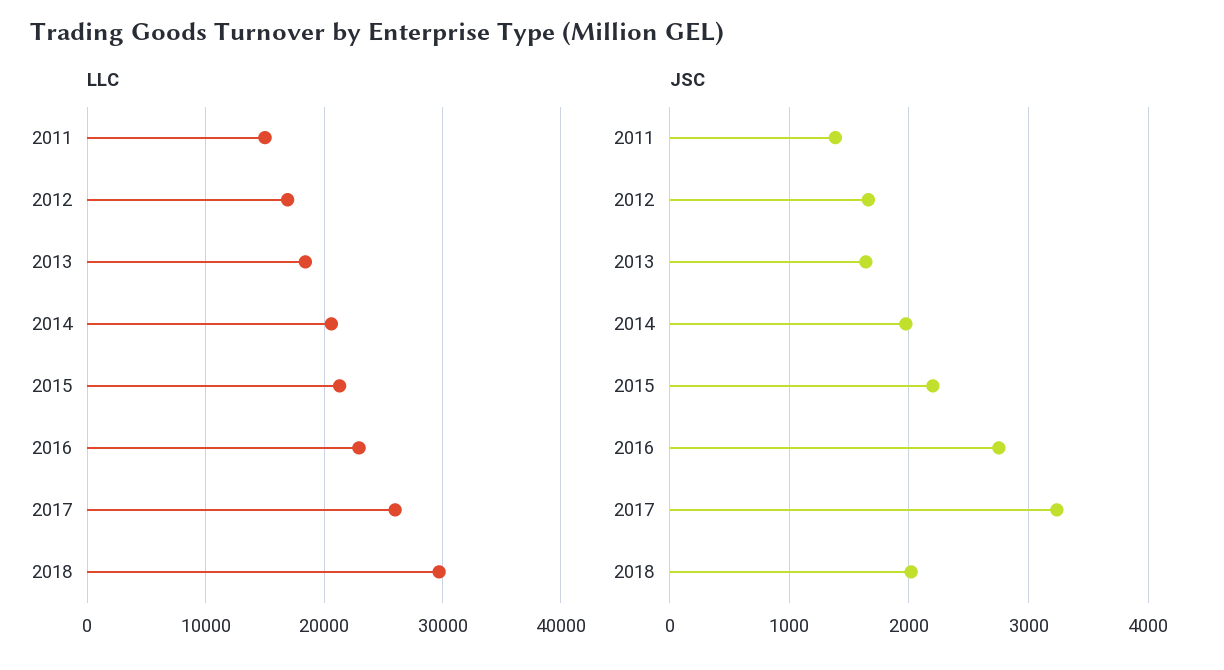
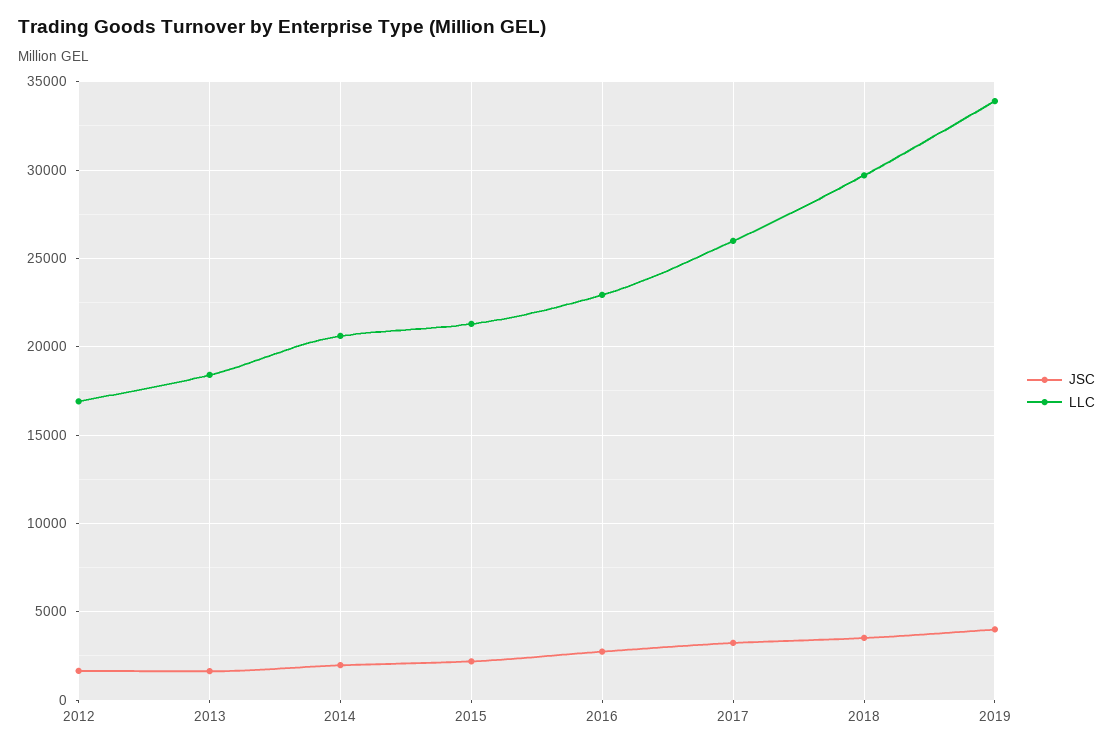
LLC, 2011: 15000 -> none
JSC, 2011: 1400 -> none
JSC, 2018: 2000 -> 3500
JSC, 2019: none -> 4000
LLC, 2019: none -> 34000

